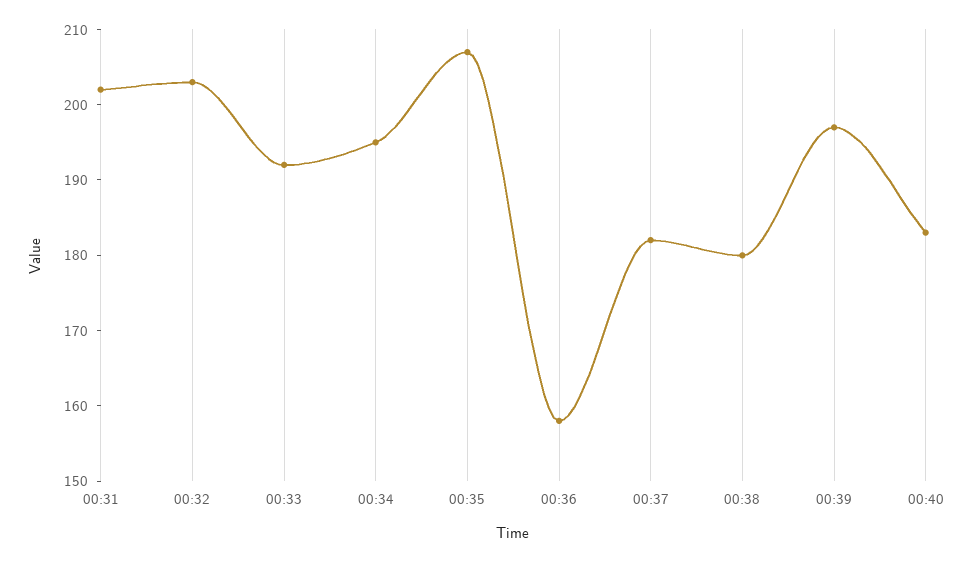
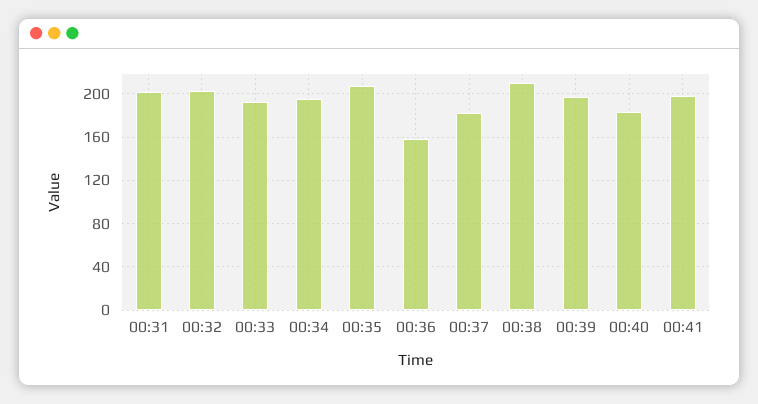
00:38: 180 -> 210
00:41: none -> 200

